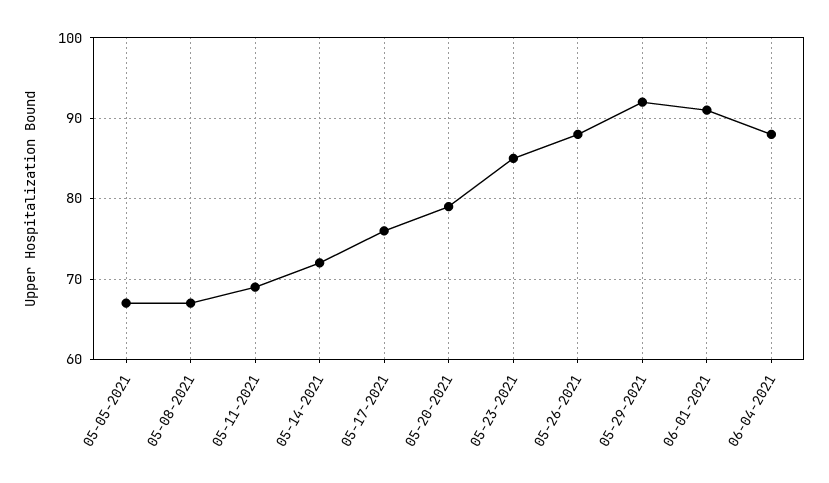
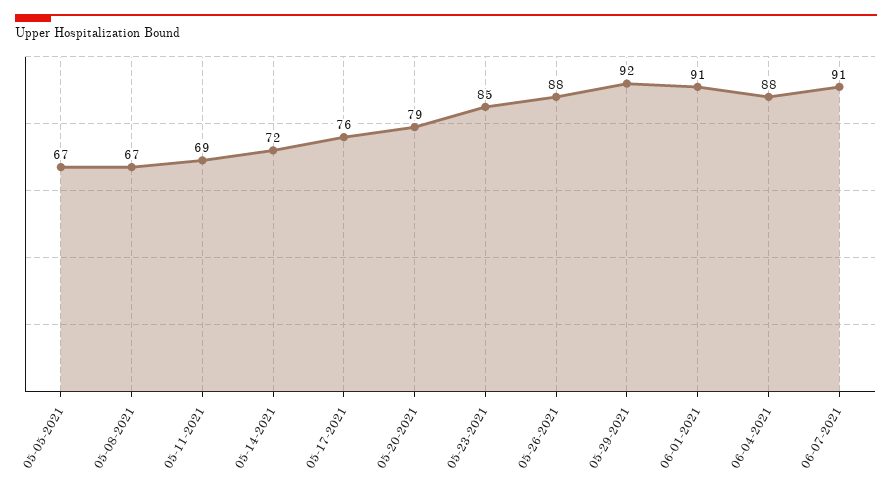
06-07-2021: none -> 91

